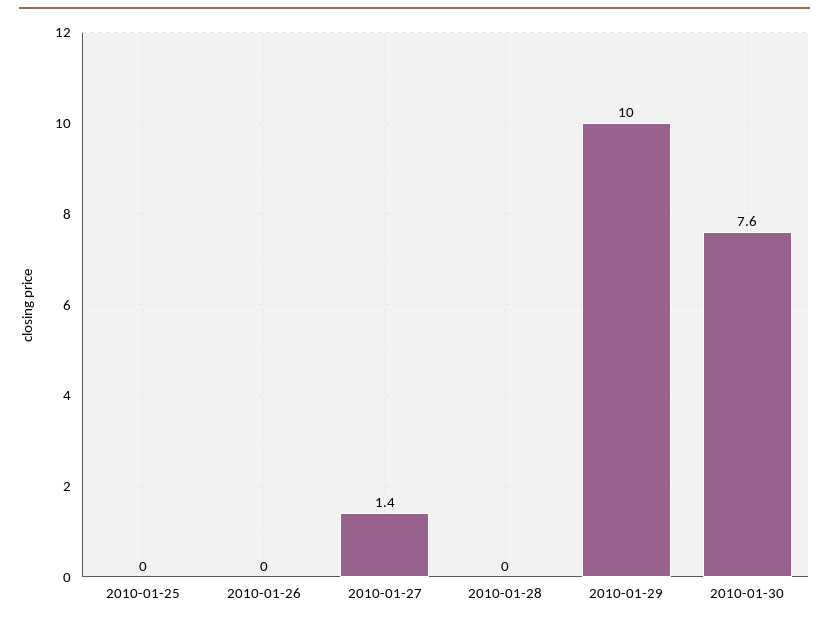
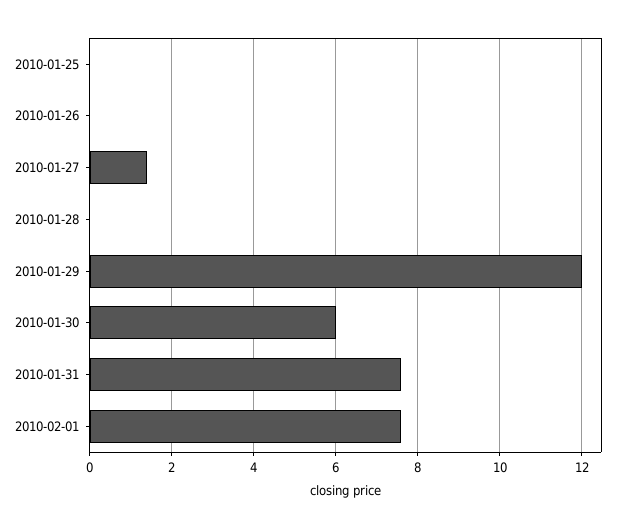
2010-01-29: 10 -> 12
2010-01-30: 7.6 -> 6
2010-01-31: none -> 7.5
2010-02-01: none -> 7.5

